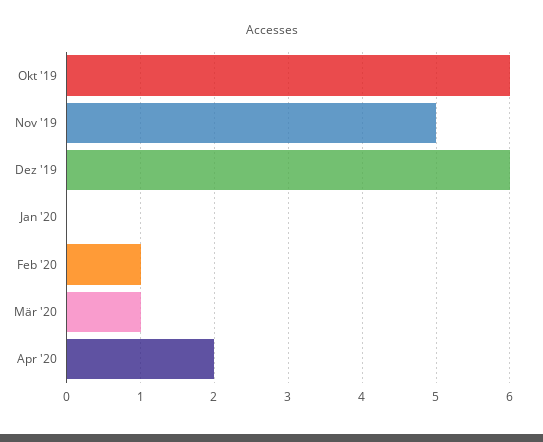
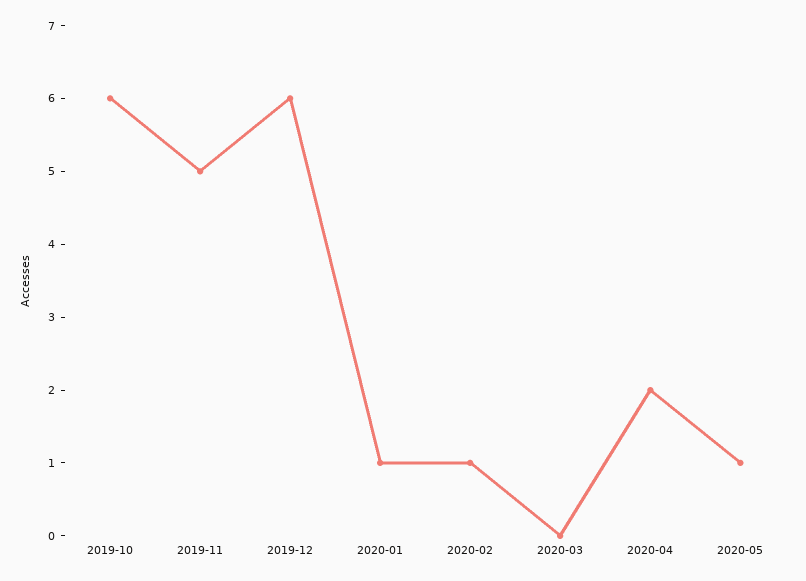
Jan '20: 0 -> 1
Mär '20: 1 -> 0
2020-05: none -> 1

